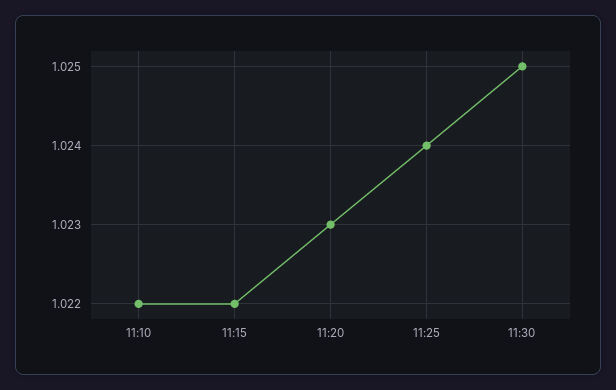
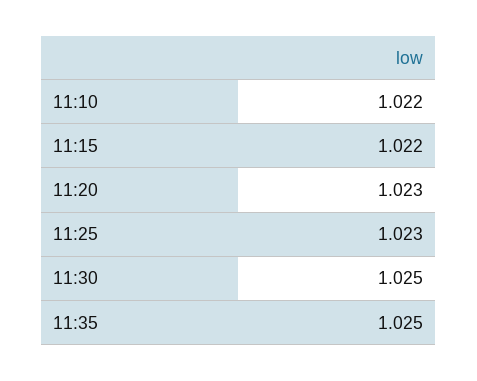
11:25: 1.024 -> 1.023
11:35: none -> 1.025

